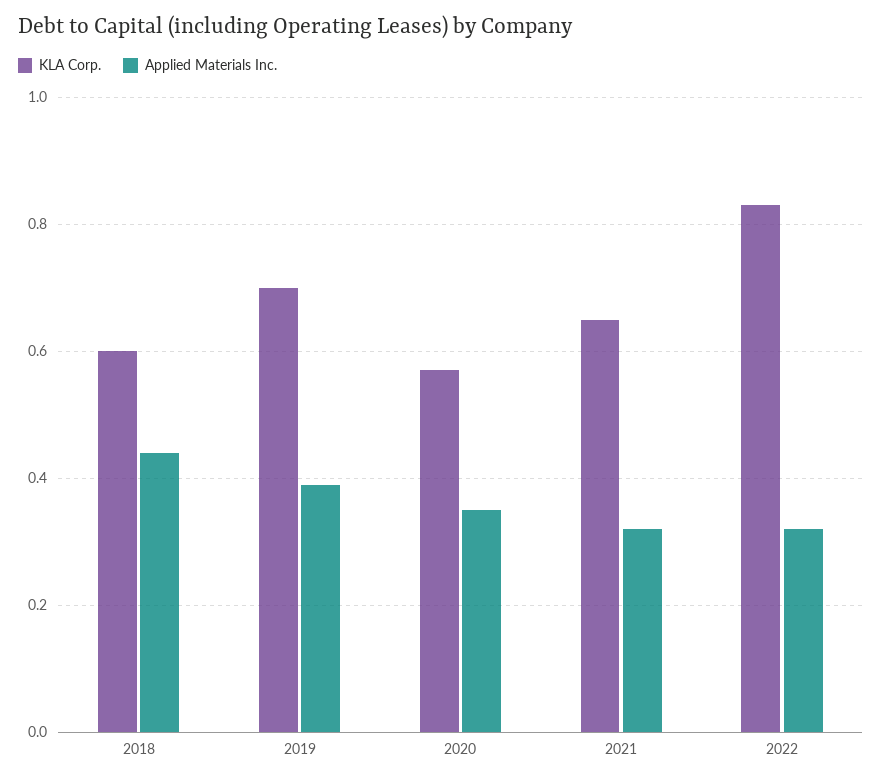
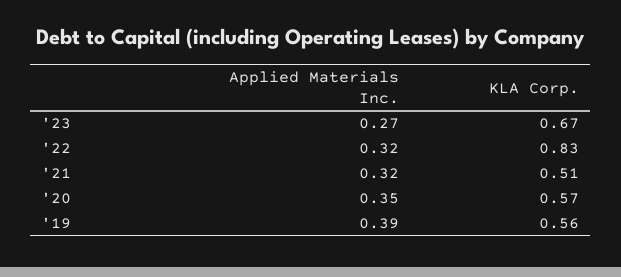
KLA Corp., 2018: 0.6 -> none
Applied Materials Inc., 2018: 0.45 -> none
KLA Corp., 2019: 0.7 -> 0.56
KLA Corp., 2021: 0.65 -> 0.51
Applied Materials Inc., '23: none -> 0.27
KLA Corp., '23: none -> 0.67

